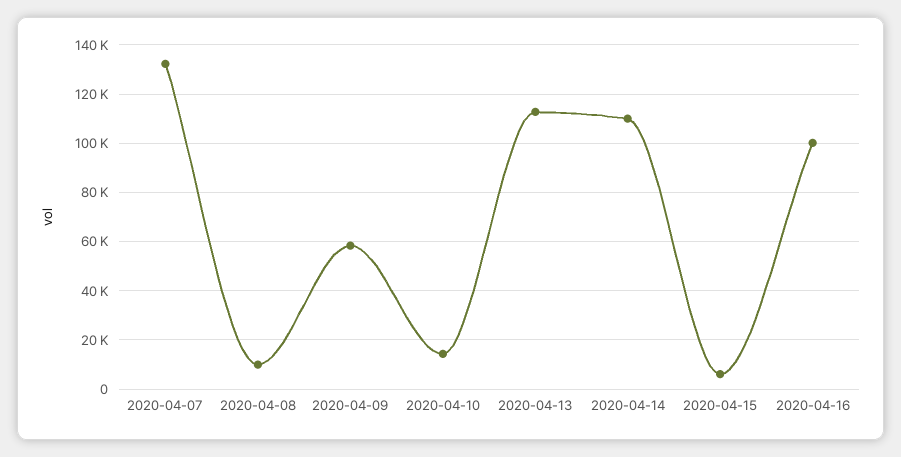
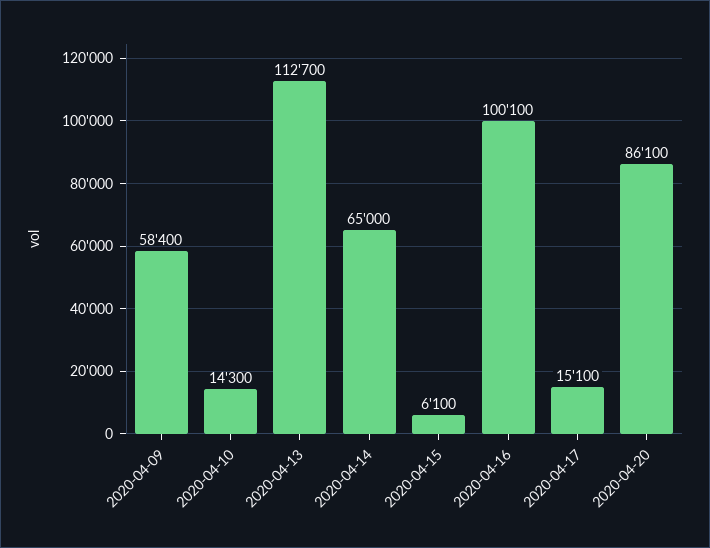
2020-04-07: 132500 -> none
2020-04-08: 10000 -> none
2020-04-14: 110000 -> 65000
2020-04-17: none -> 15100
2020-04-20: none -> 86100

